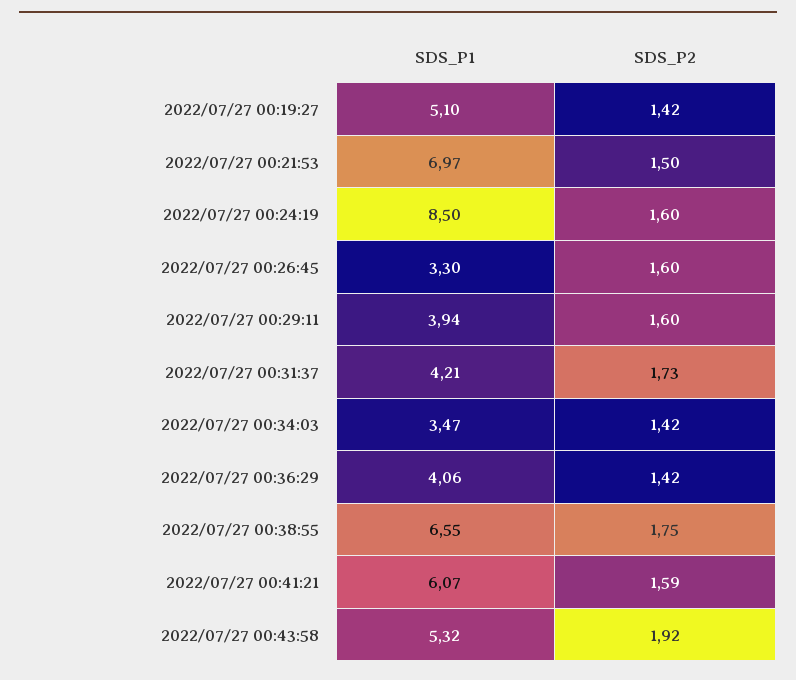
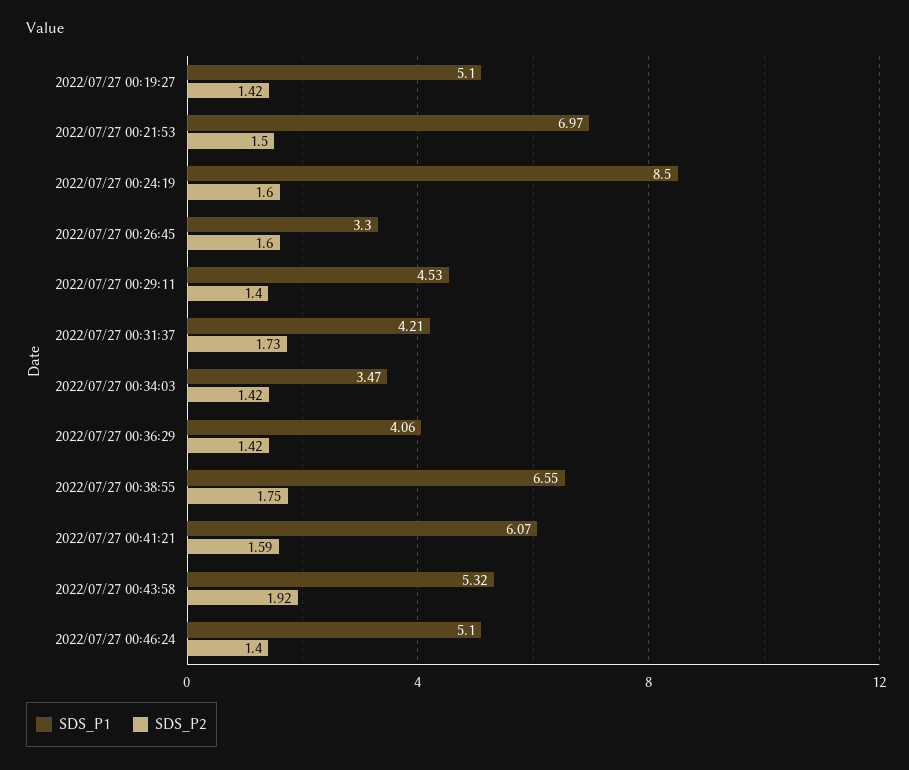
SDS_P1, 2022/07/27 00:29:11: 3.94 -> 4.53
SDS_P2, 2022/07/27 00:29:11: 1.6 -> 1.4
SDS_P1, 2022/07/27 00:46:24: none -> 5.1
SDS_P2, 2022/07/27 00:46:24: none -> 1.4

